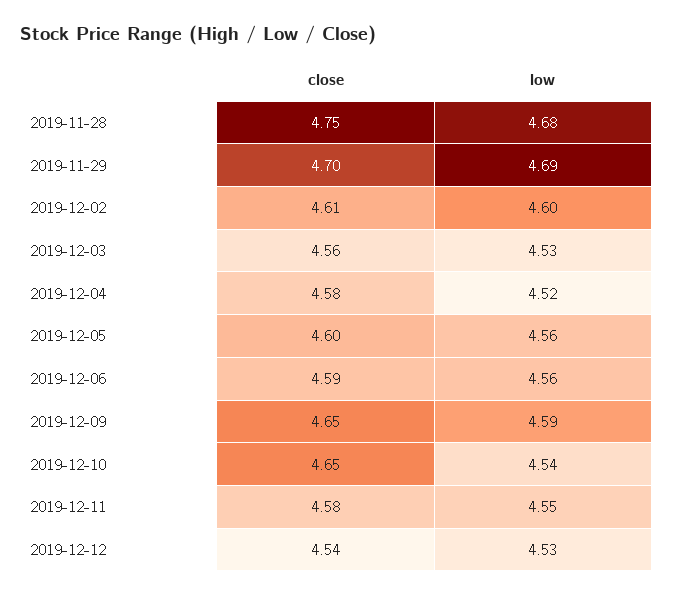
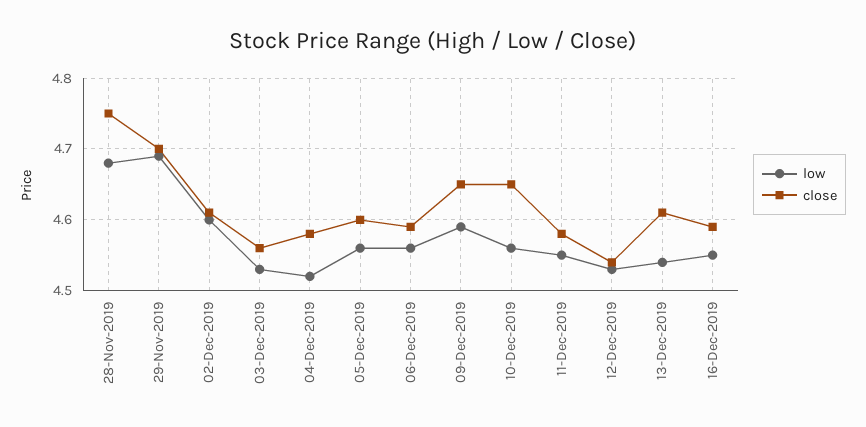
low, 2019-12-10: 4.54 -> 4.56
low, 13-Dec-2019: none -> 4.54
close, 13-Dec-2019: none -> 4.61
low, 16-Dec-2019: none -> 4.55
close, 16-Dec-2019: none -> 4.59

